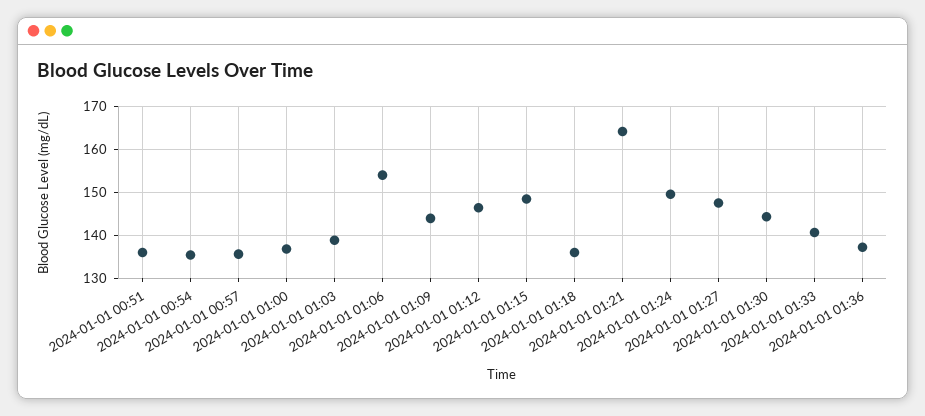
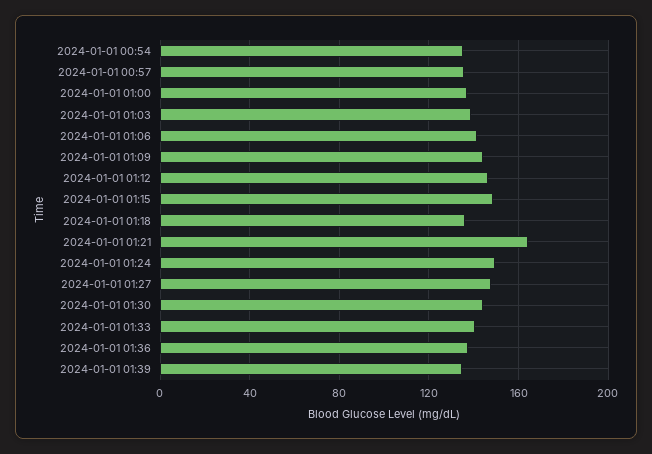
2024-01-01 00:51: 136 -> none
2024-01-01 01:06: 154 -> 140
2024-01-01 01:39: none -> 135

